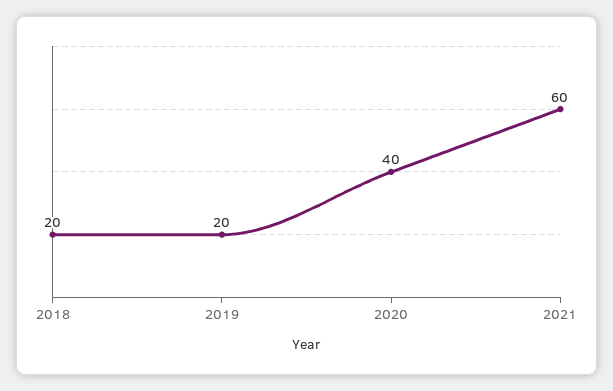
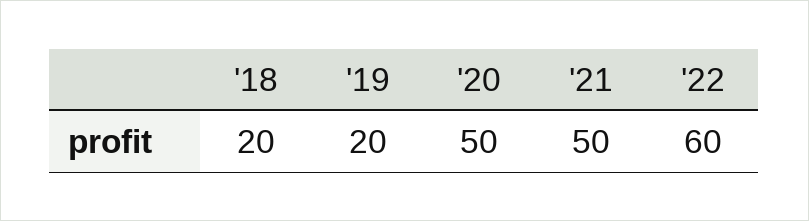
2020: 40 -> 50
2021: 60 -> 50
'22: none -> 60

